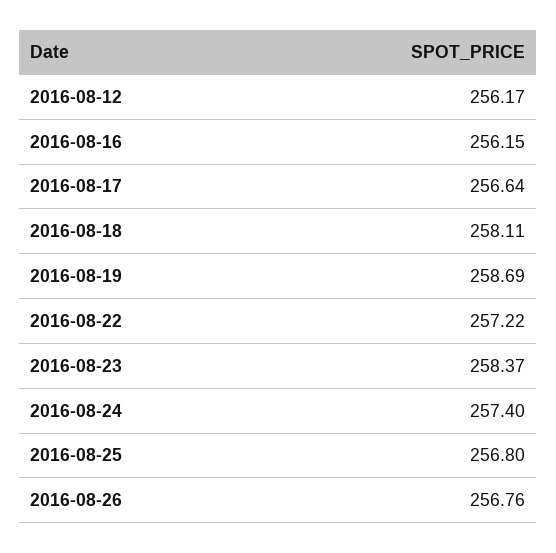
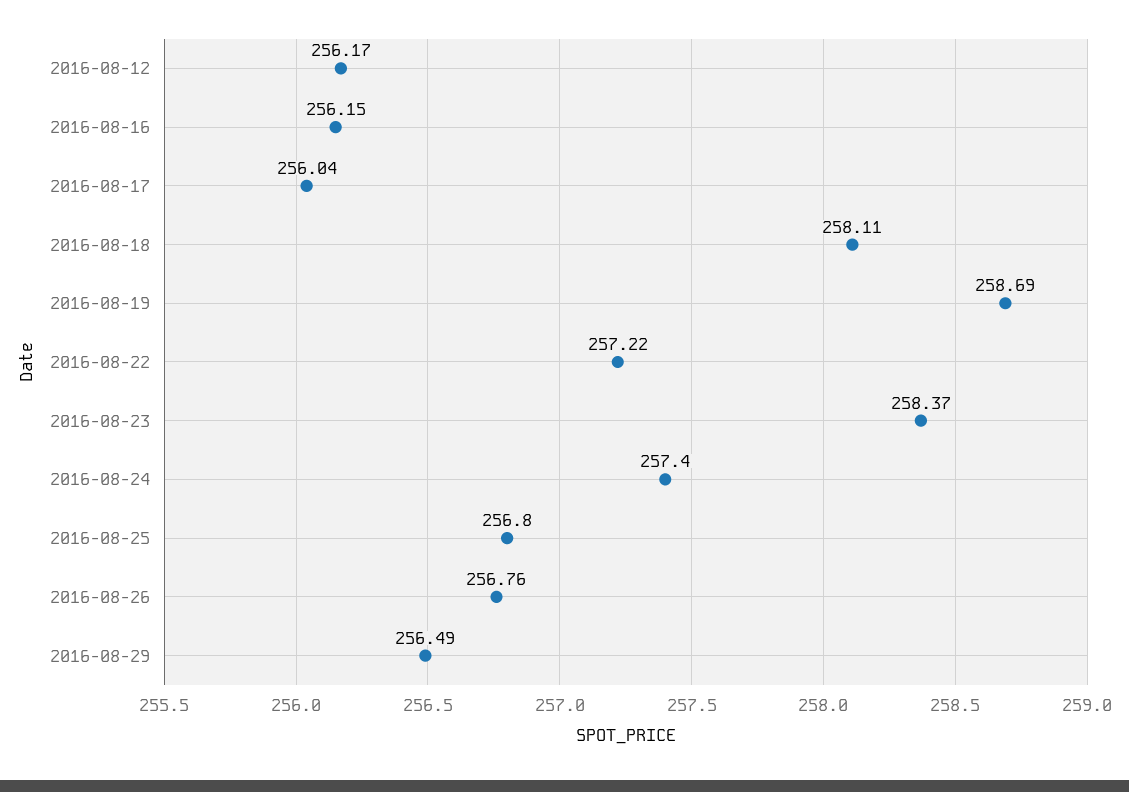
2016-08-17: 256.64 -> 256.04
2016-08-29: none -> 256.49

